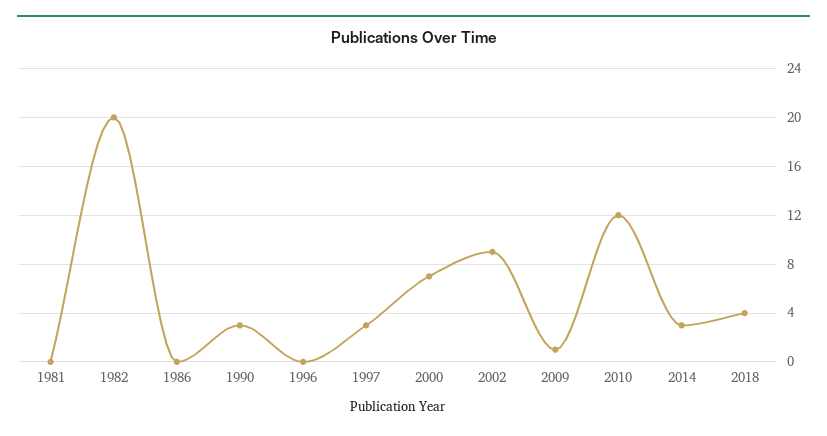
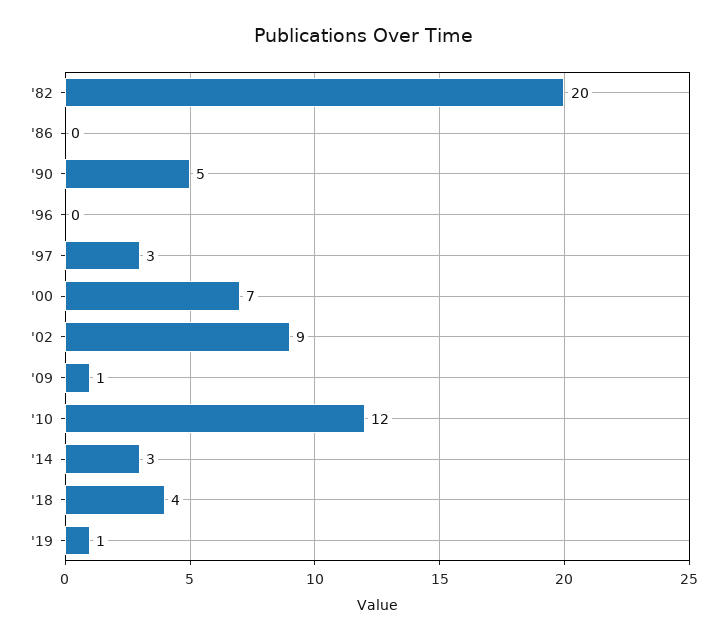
1981: 0 -> none
1990: 3 -> 5
'19: none -> 1

